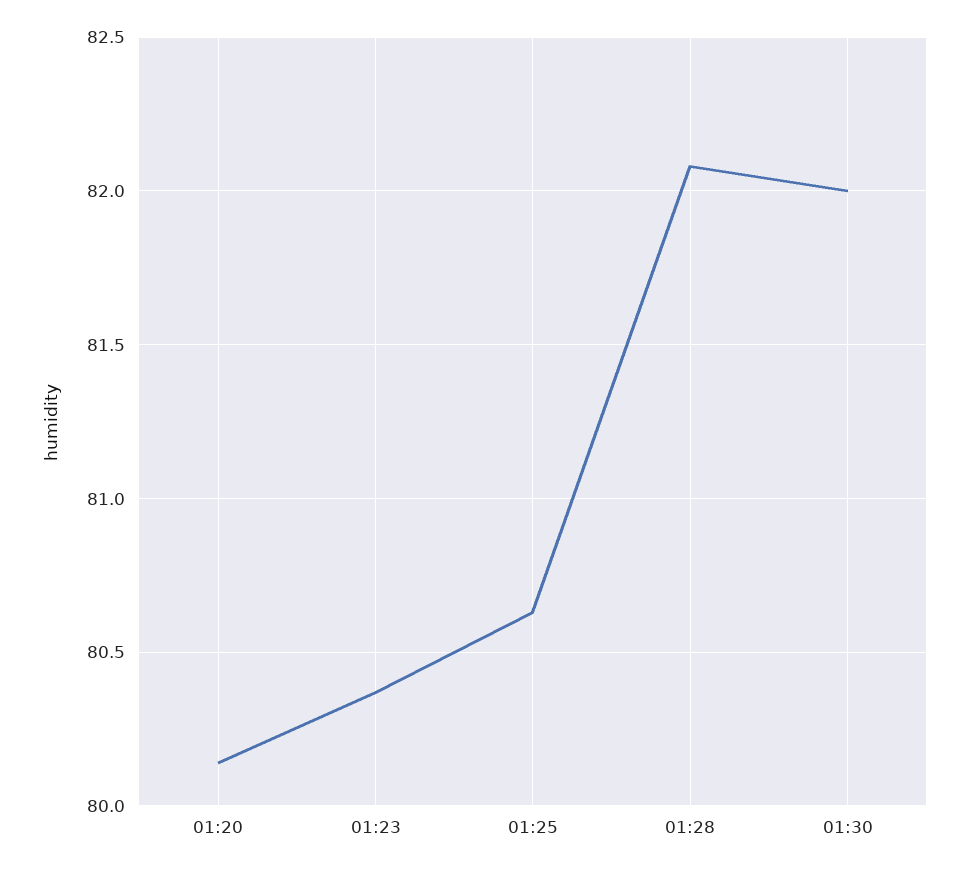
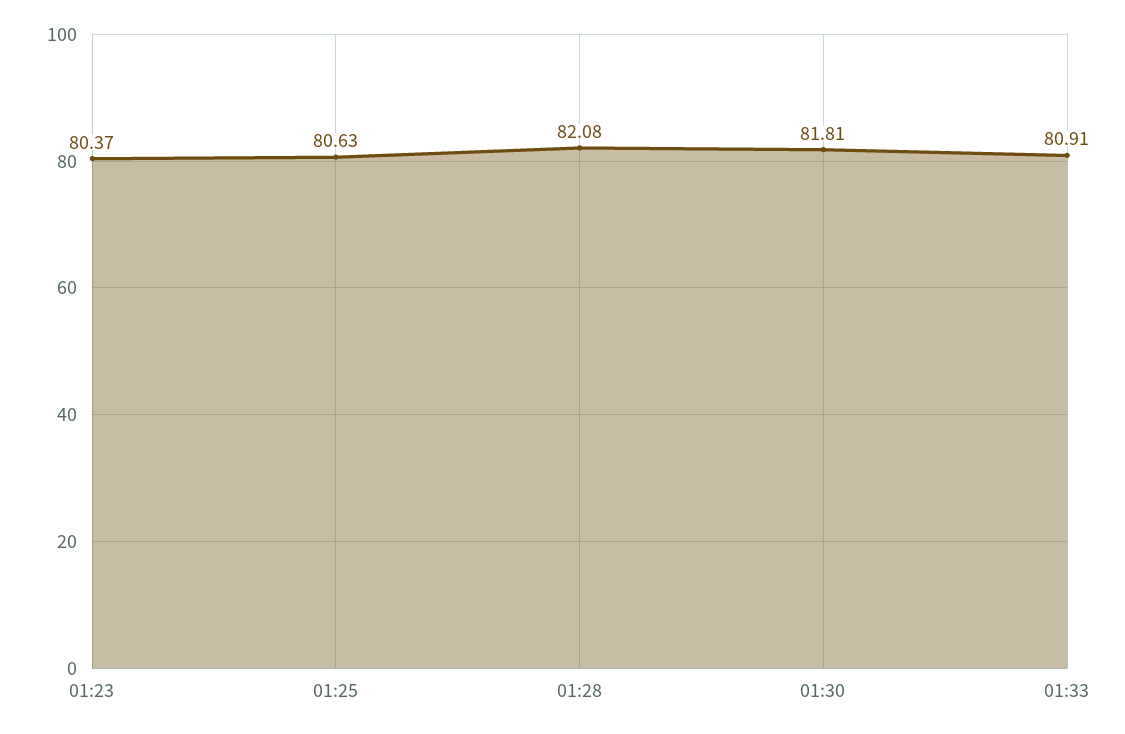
01:20: 80.15 -> none
01:30: 82 -> 81.81
01:33: none -> 80.91

